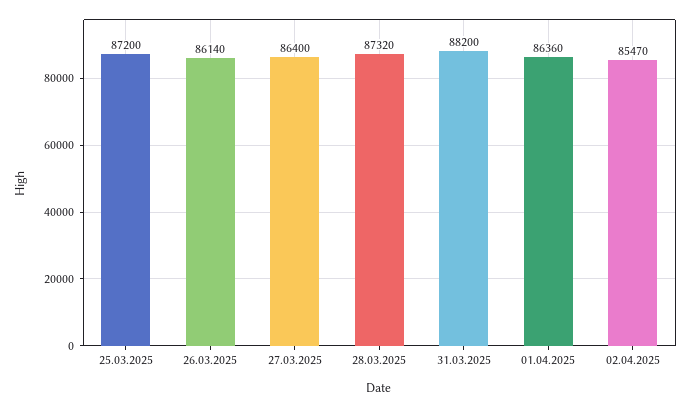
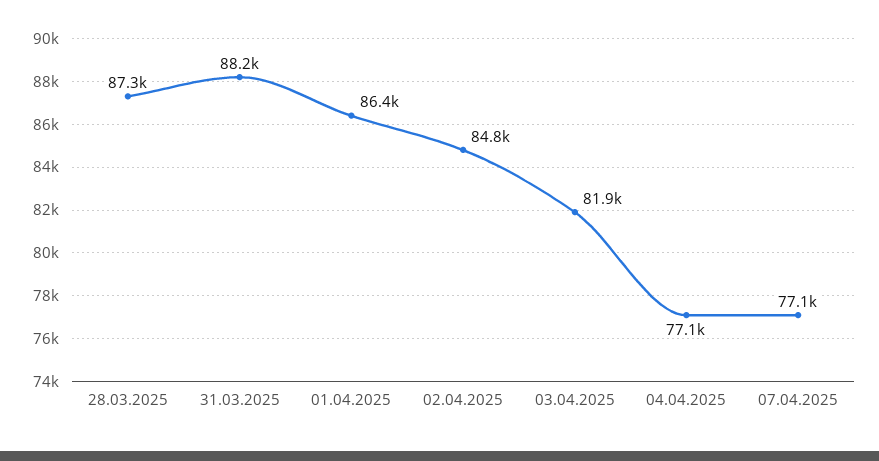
25.03.2025: 87200 -> none
26.03.2025: 86140 -> none
27.03.2025: 86400 -> none
02.04.2025: 85470 -> 84800
03.04.2025: none -> 81900
04.04.2025: none -> 77100
07.04.2025: none -> 77100

